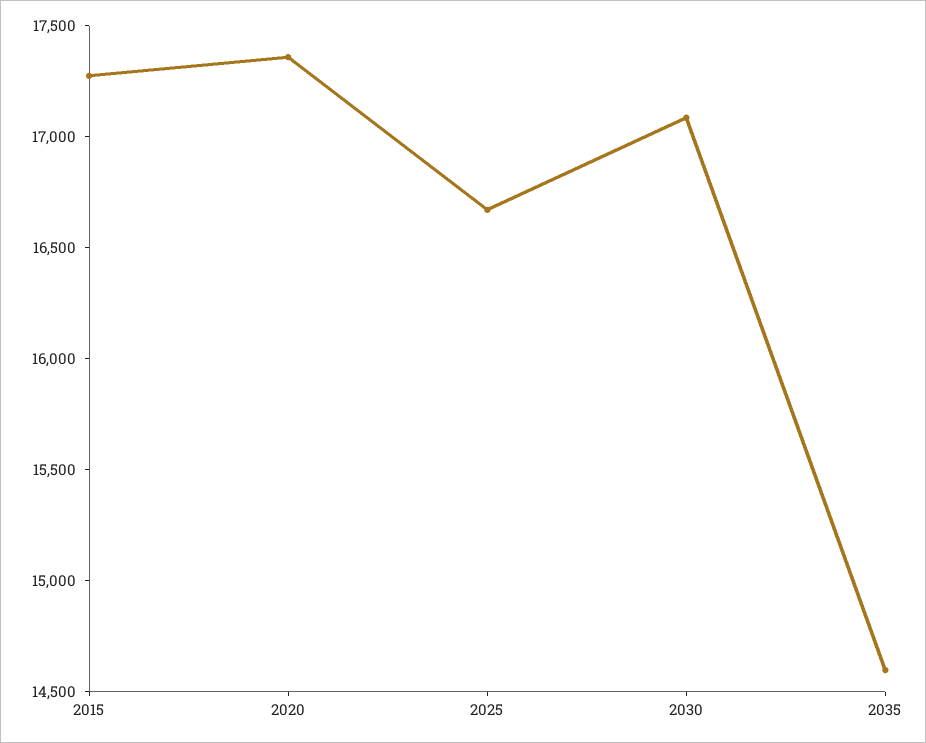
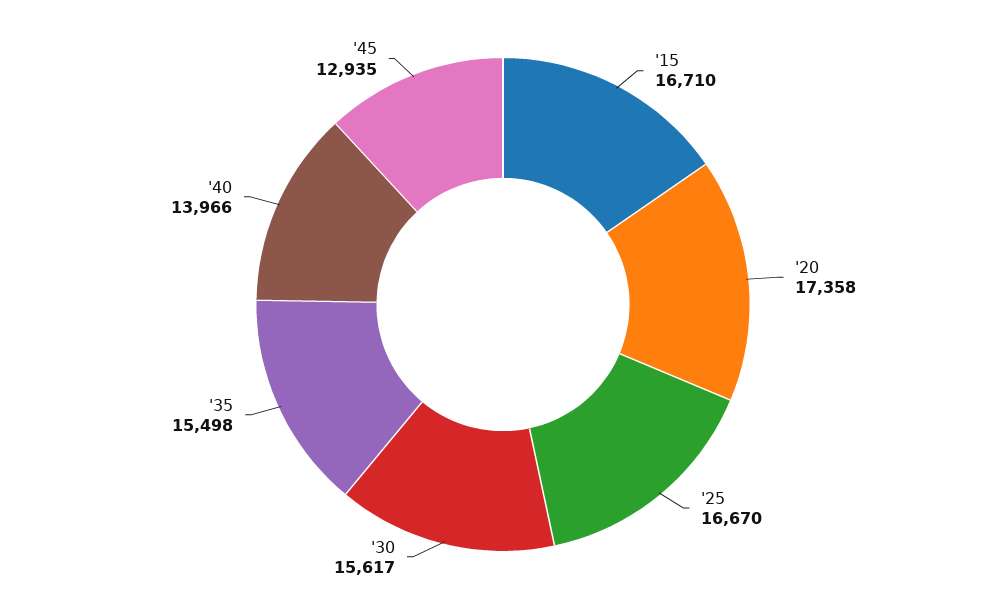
2015: 17300 -> 16710
2030: 17100 -> 15617
2035: 14600 -> 15498
'40: none -> 13966
'45: none -> 12935

